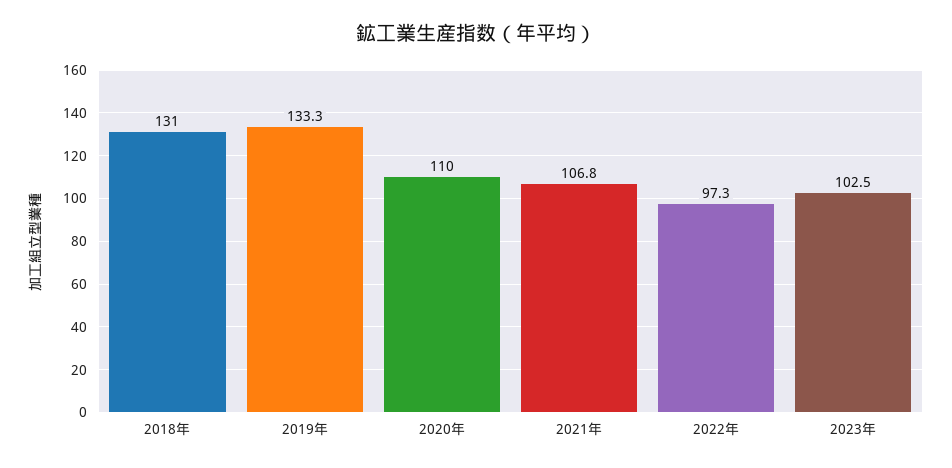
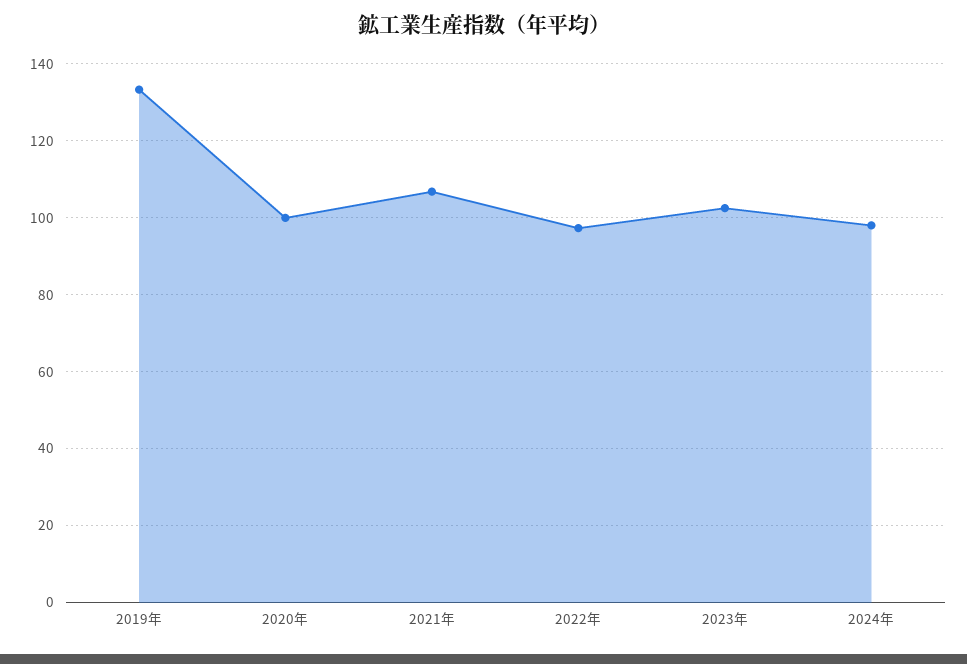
2018年: 131 -> none
2020年: 110 -> 100
2024年: none -> 98

